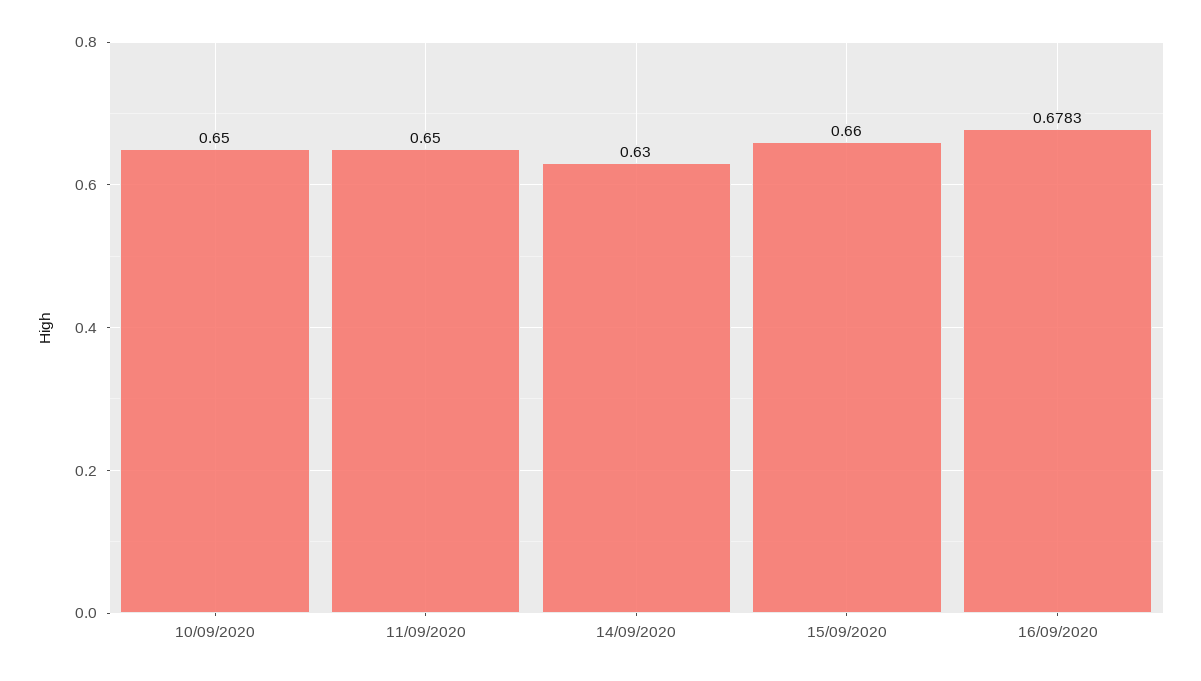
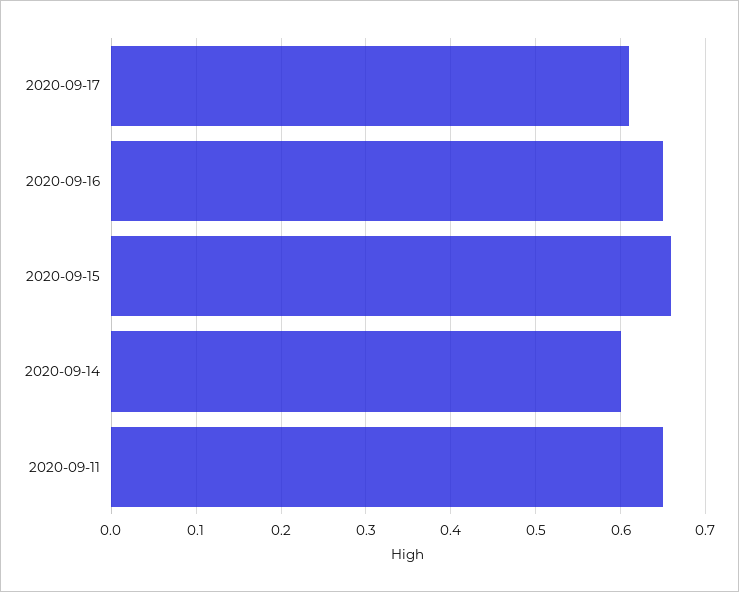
10/09/2020: 0.65 -> none
14/09/2020: 0.63 -> 0.6
16/09/2020: 0.6783 -> 0.65
2020-09-17: none -> 0.61

